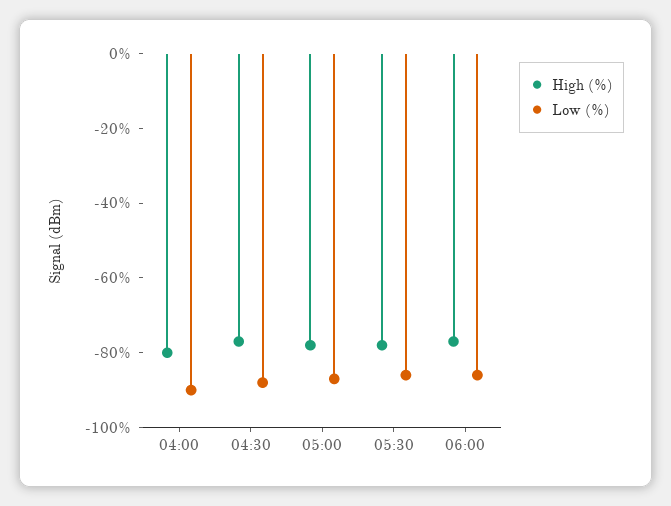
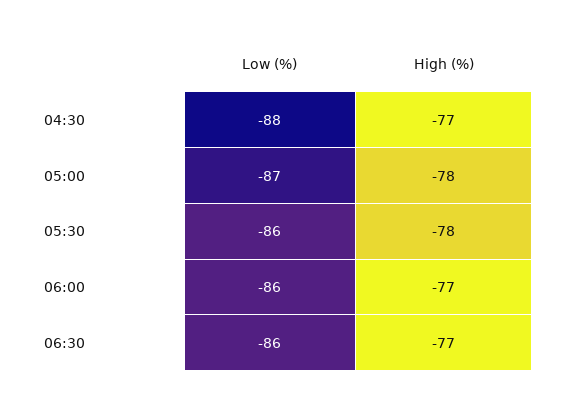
High (%), 04:00: -80 -> none
Low (%), 04:00: -90 -> none
Low (%), 06:30: none -> -86
High (%), 06:30: none -> -77

